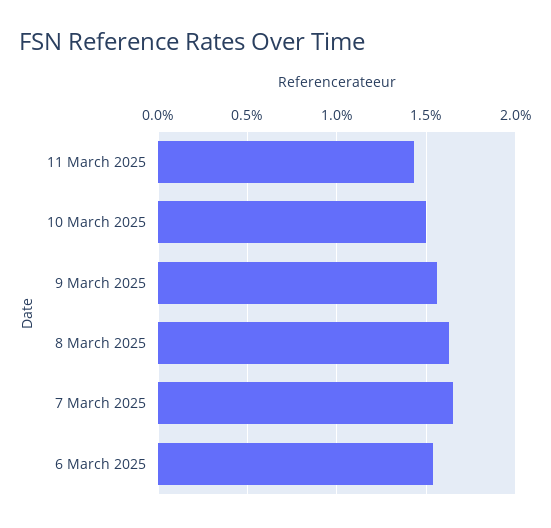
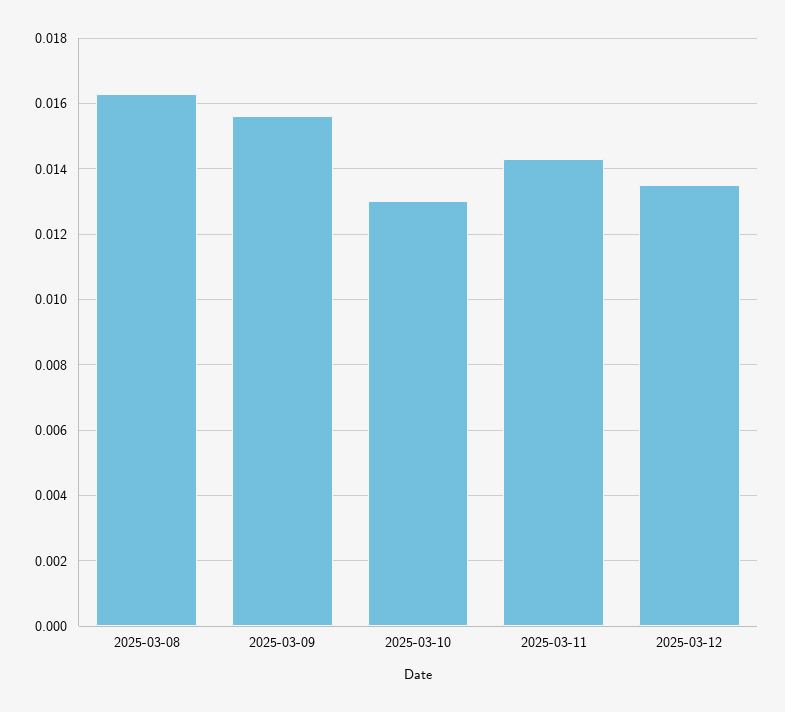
10 March 2025: 0.015 -> 0.013
7 March 2025: 0.0165 -> none
6 March 2025: 0.0155 -> none
2025-03-12: none -> 0.0135

